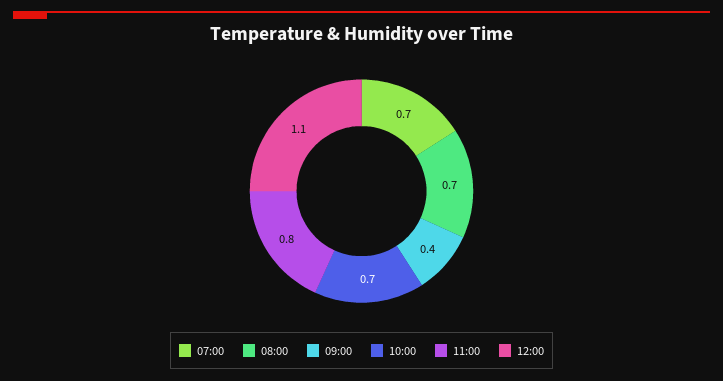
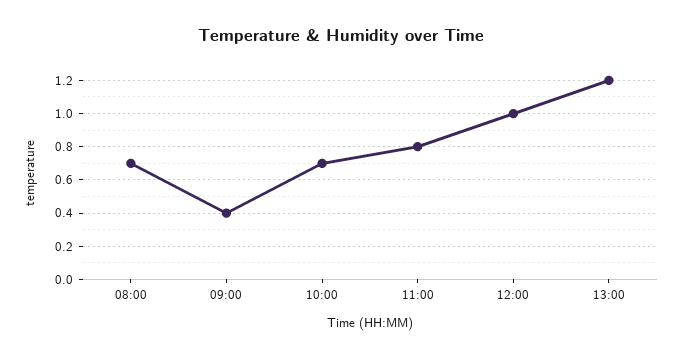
07:00: 0.7 -> none
12:00: 1.1 -> 1
13:00: none -> 1.2

